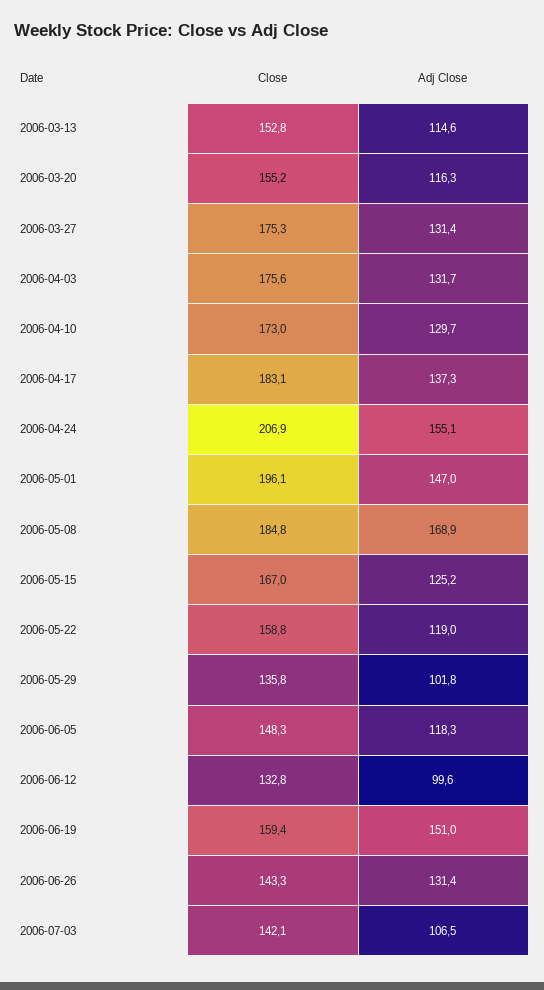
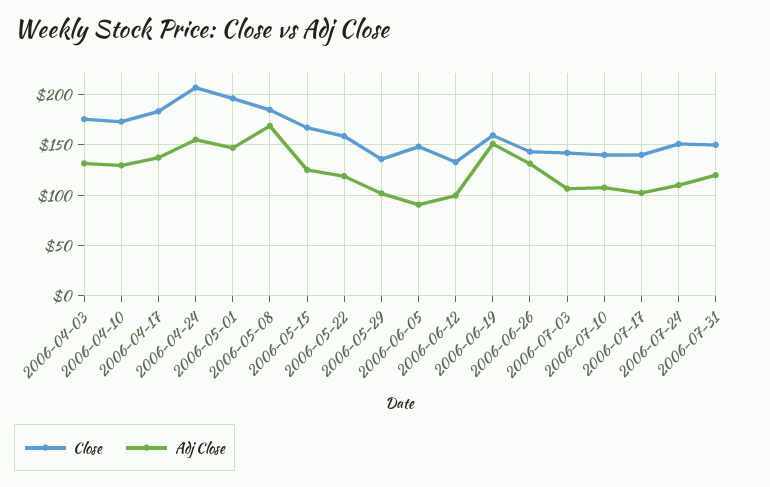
Close, 2006-03-13: 152.8 -> none
Adj Close, 2006-03-13: 114.6 -> none
Close, 2006-03-20: 155.2 -> none
Adj Close, 2006-03-20: 116.3 -> none
Close, 2006-03-27: 175.3 -> none
Adj Close, 2006-03-27: 131.4 -> none
Adj Close, 2006-06-05: 118.3 -> 90
Close, 2006-07-10: none -> 140
Adj Close, 2006-07-10: none -> 110
Close, 2006-07-17: none -> 140
Adj Close, 2006-07-17: none -> 100
Close, 2006-07-24: none -> 150
Adj Close, 2006-07-24: none -> 110
Close, 2006-07-31: none -> 150
Adj Close, 2006-07-31: none -> 120

